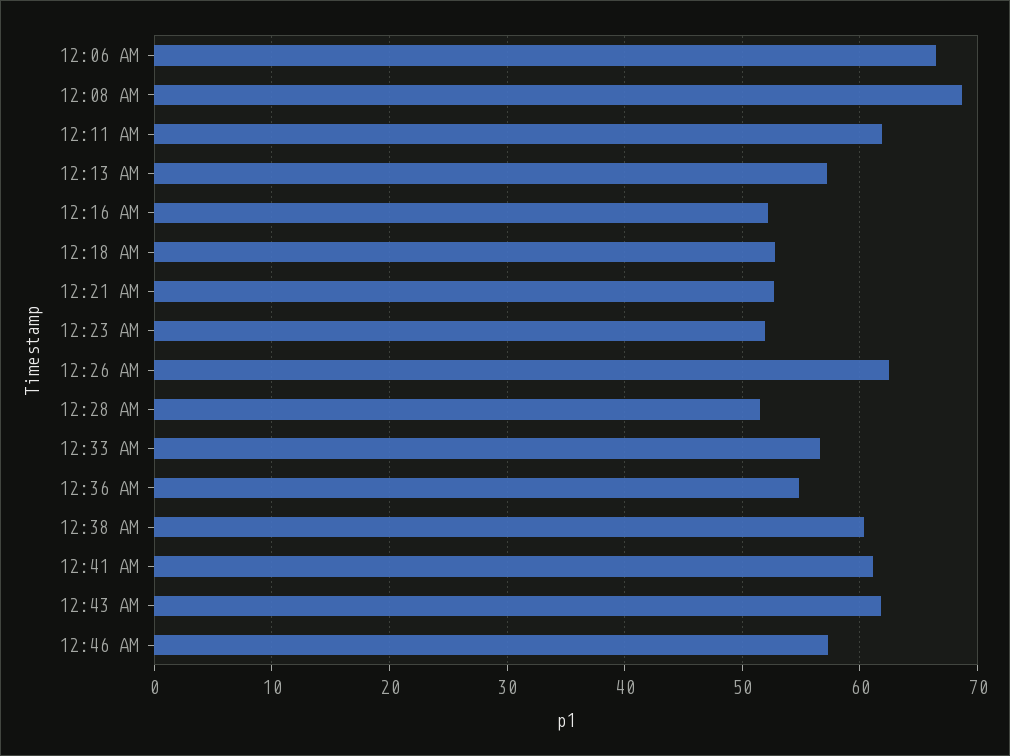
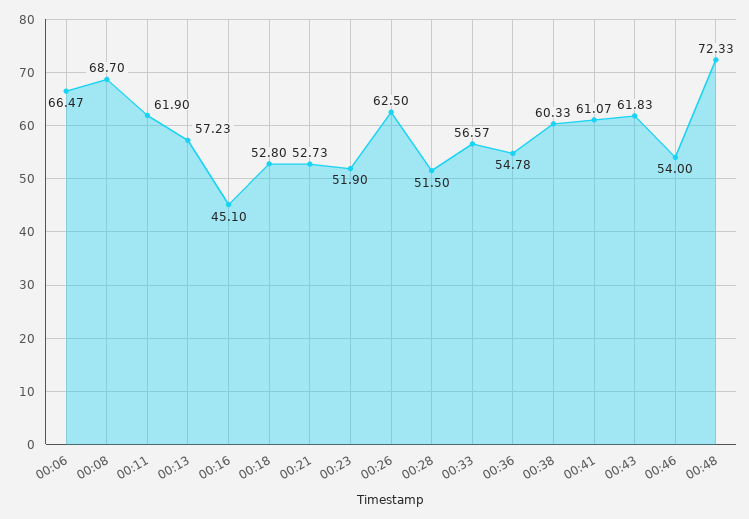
12:16 AM: 52 -> 45.1
12:46 AM: 57 -> 54
00:48: none -> 72.33

